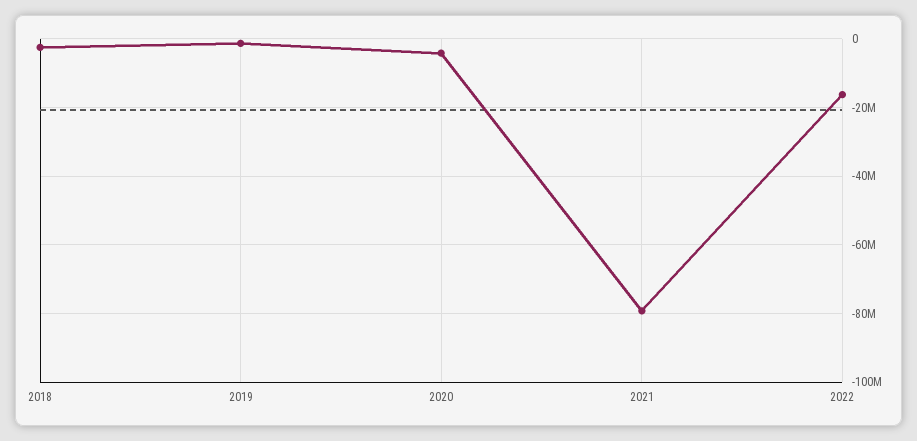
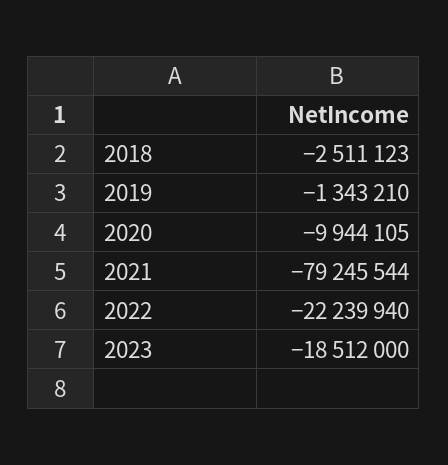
2020: -4000000 -> -9944105
2022: -16000000 -> -22239940
2023: none -> -18512000

